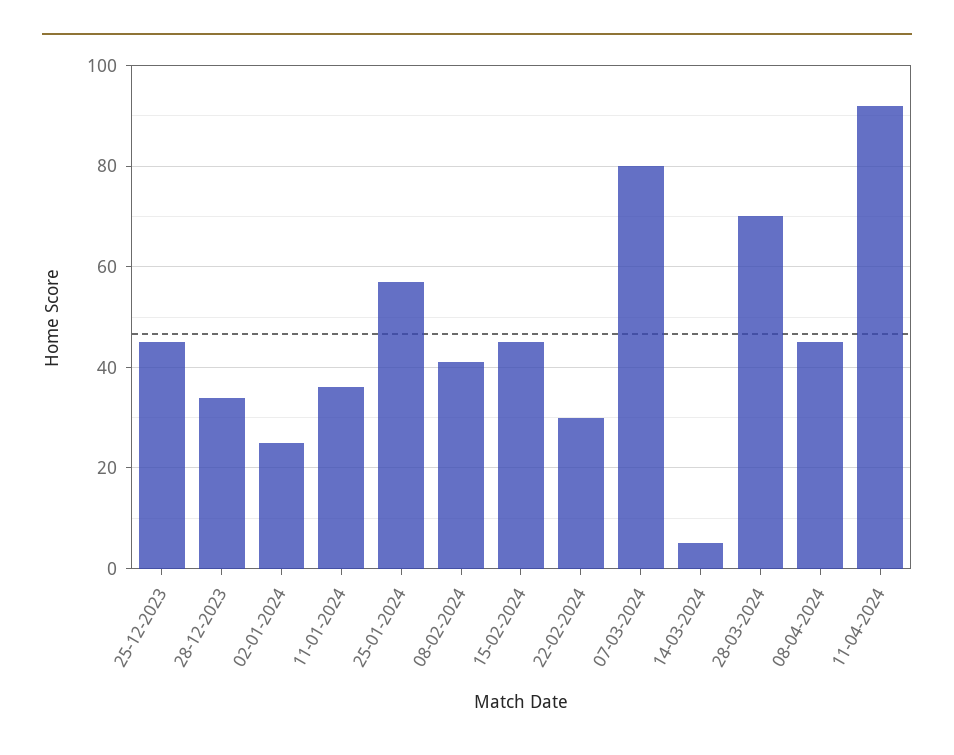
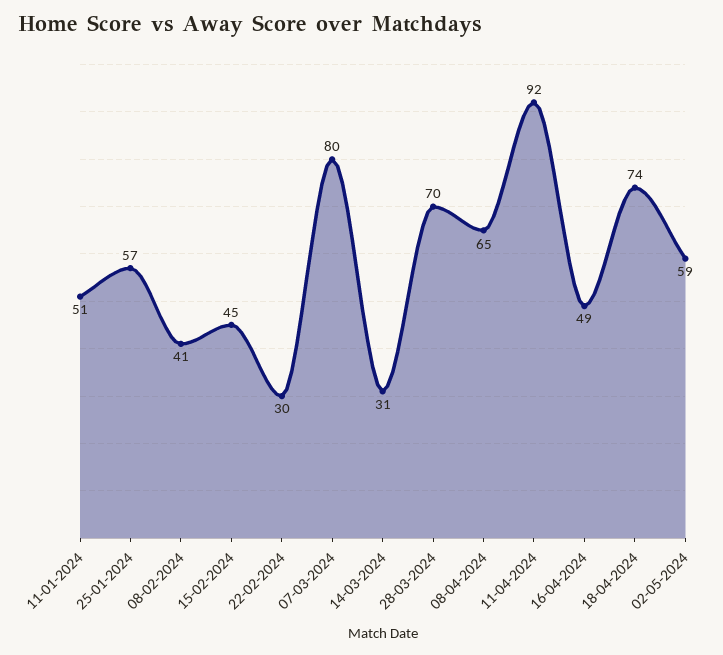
25-12-2023: 45 -> none
28-12-2023: 35 -> none
02-01-2024: 25 -> none
11-01-2024: 35 -> 51
14-03-2024: 5 -> 31
08-04-2024: 45 -> 65
16-04-2024: none -> 49
18-04-2024: none -> 74
02-05-2024: none -> 59

